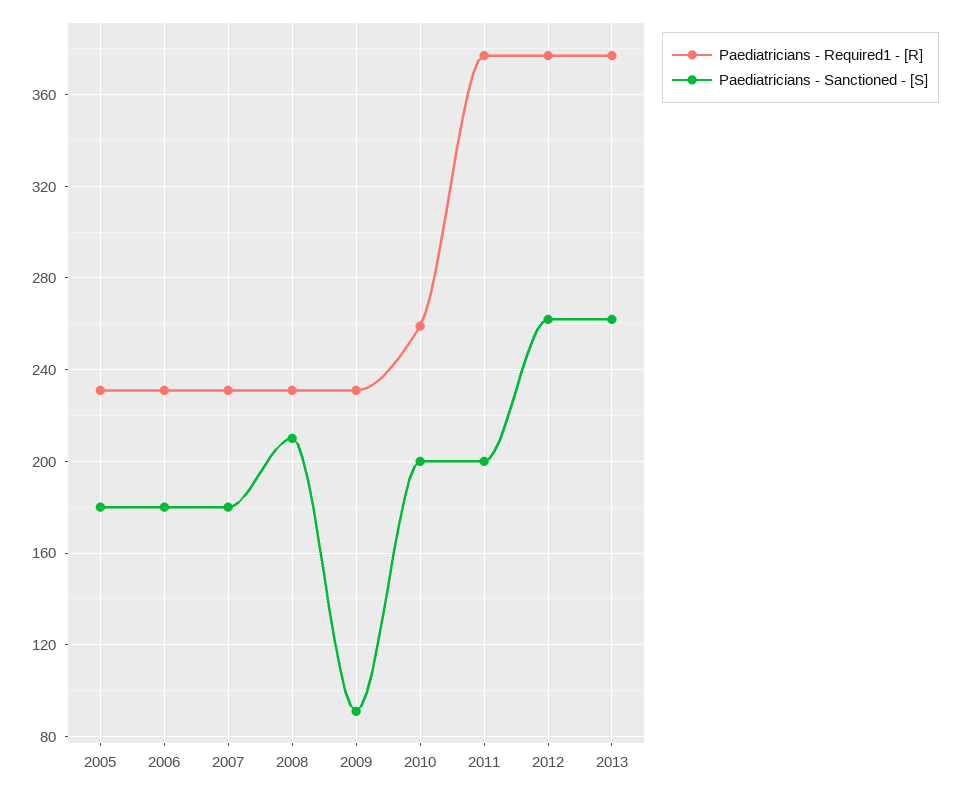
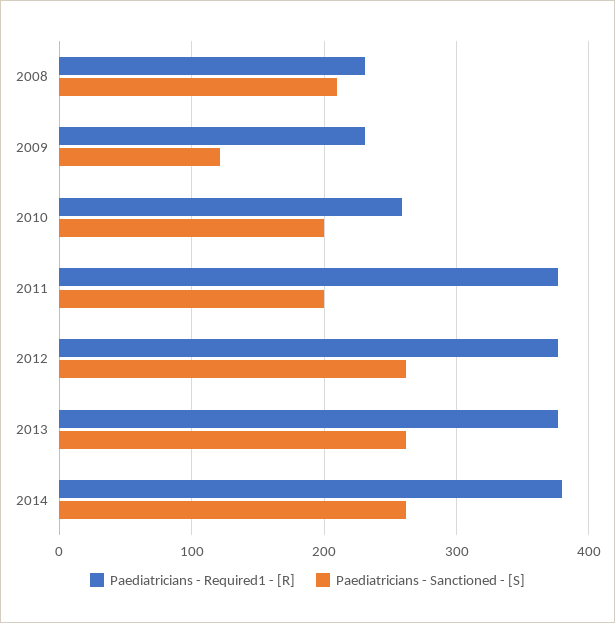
Paediatricians - Required1 - [R], 2005: 230 -> none
Paediatricians - Sanctioned - [S], 2005: 180 -> none
Paediatricians - Required1 - [R], 2006: 230 -> none
Paediatricians - Sanctioned - [S], 2006: 180 -> none
Paediatricians - Required1 - [R], 2007: 230 -> none
Paediatricians - Sanctioned - [S], 2007: 180 -> none
Paediatricians - Sanctioned - [S], 2009: 90 -> 120
Paediatricians - Required1 - [R], 2014: none -> 380
Paediatricians - Sanctioned - [S], 2014: none -> 260

